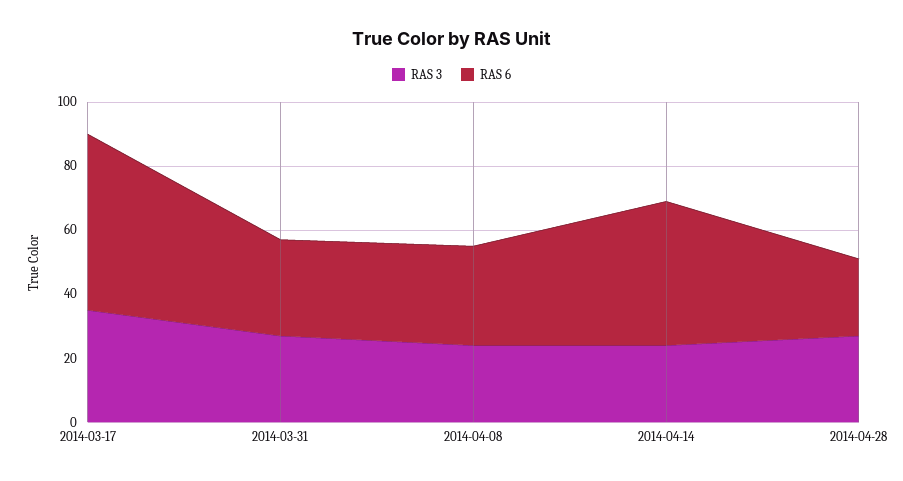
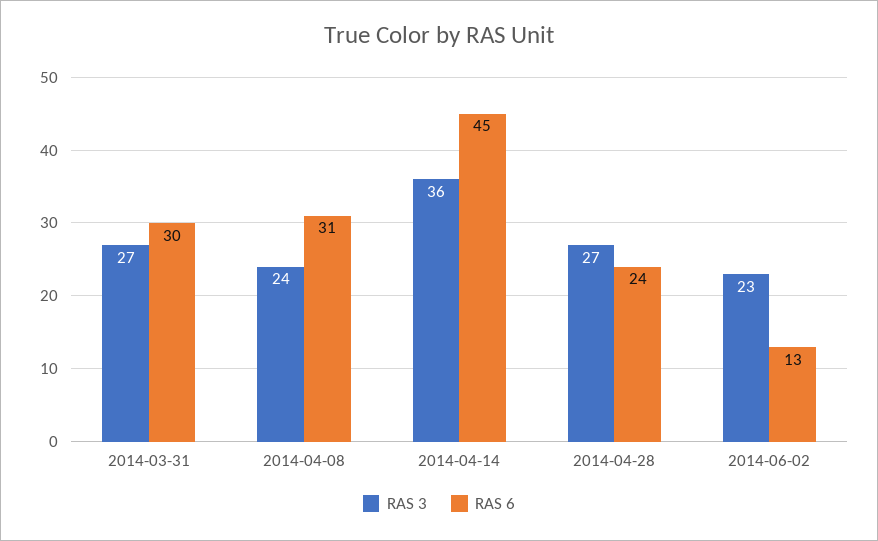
RAS 3, 2014-03-17: 35 -> none
RAS 6, 2014-03-17: 55 -> none
RAS 3, 2014-04-14: 25 -> 36
RAS 3, 2014-06-02: none -> 23
RAS 6, 2014-06-02: none -> 13

